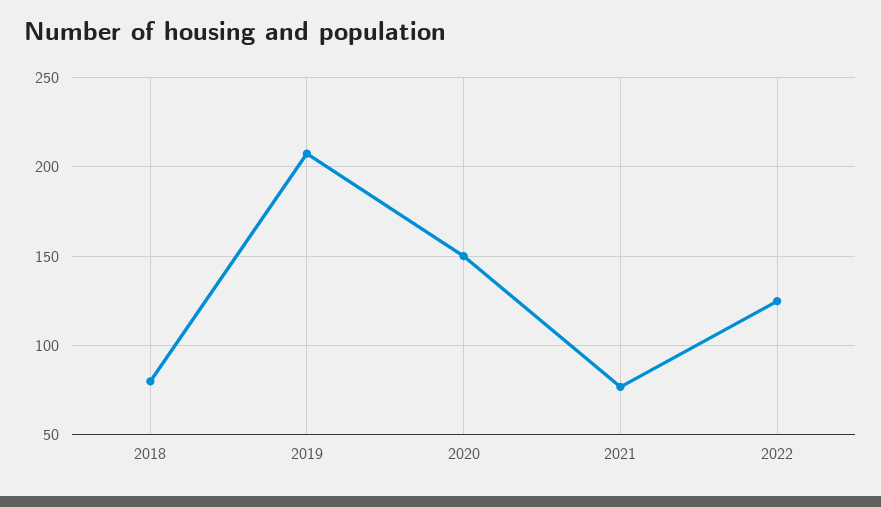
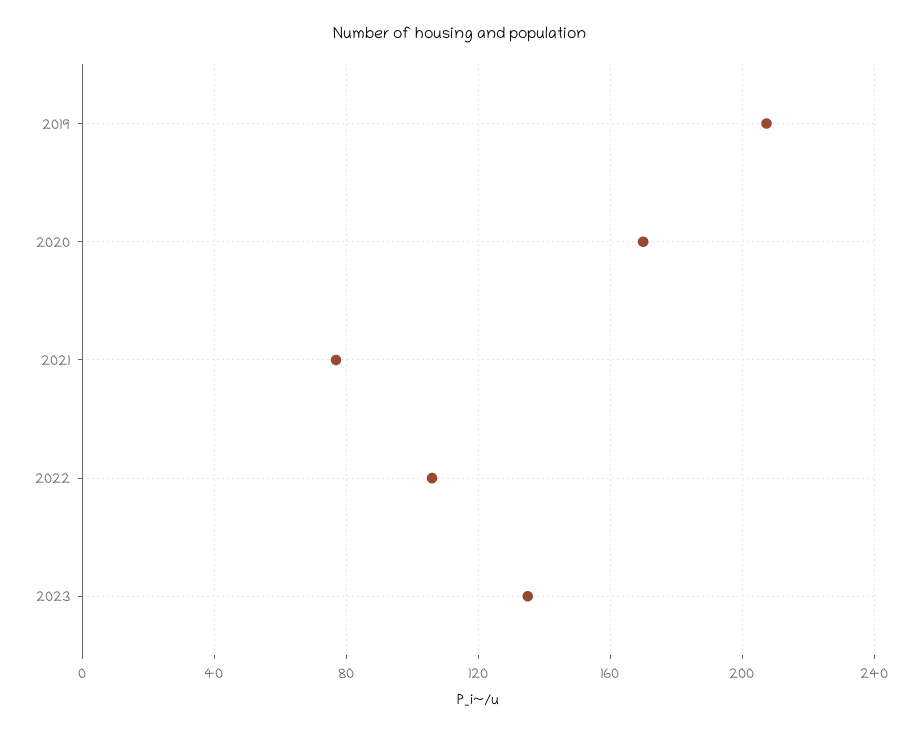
2018: 80 -> none
2020: 150 -> 170
2022: 125 -> 105
2023: none -> 135

